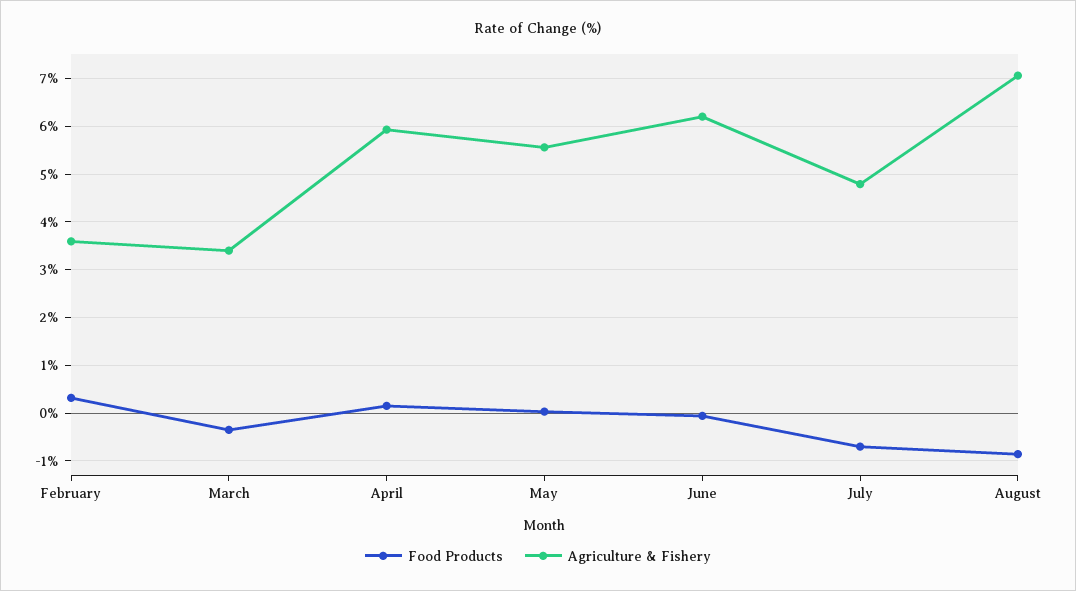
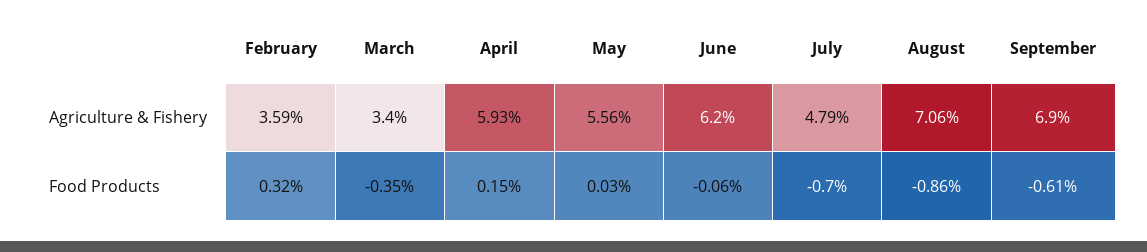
Agriculture & Fishery, September: none -> 6.9
Food Products, September: none -> -0.61

